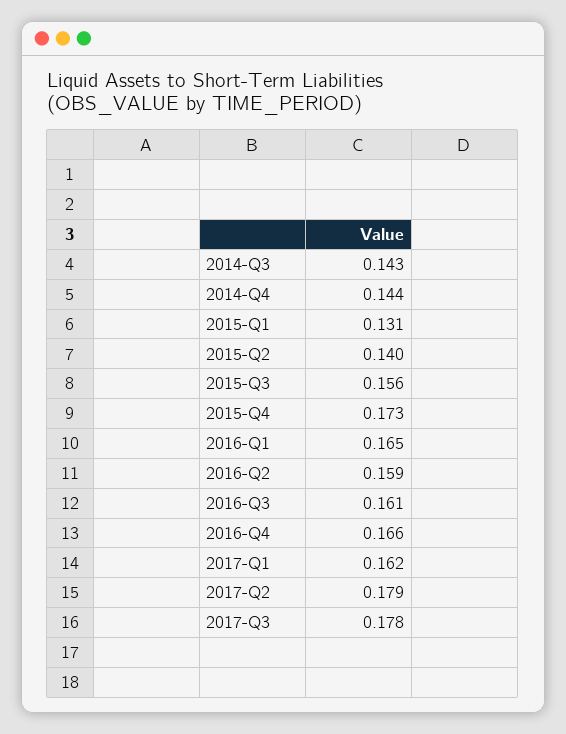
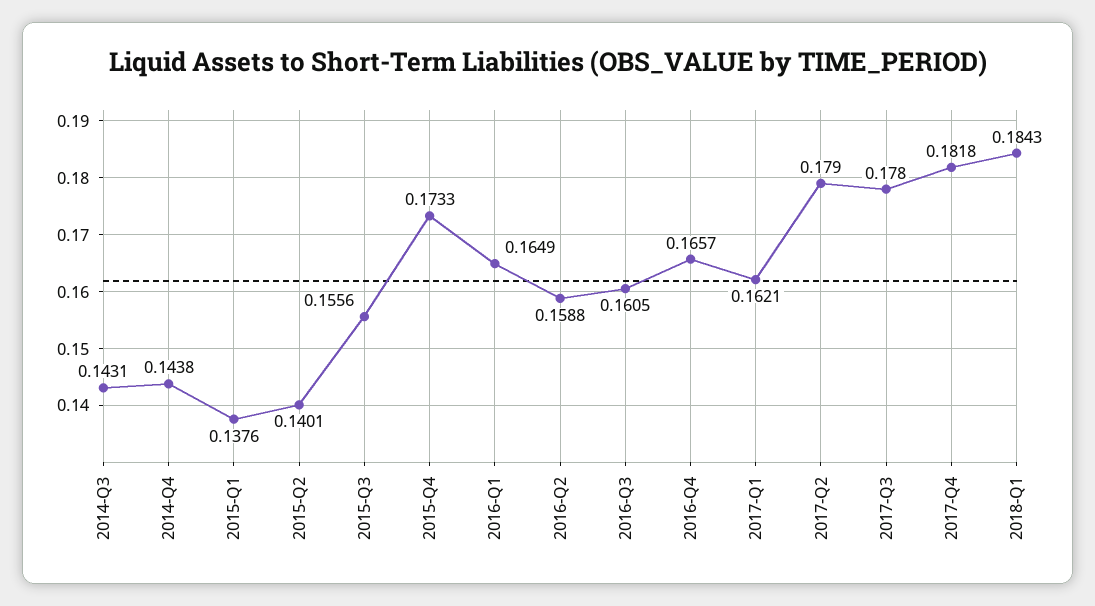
2015-Q1: 0.131 -> 0.1376
2017-Q4: none -> 0.1818
2018-Q1: none -> 0.1843

